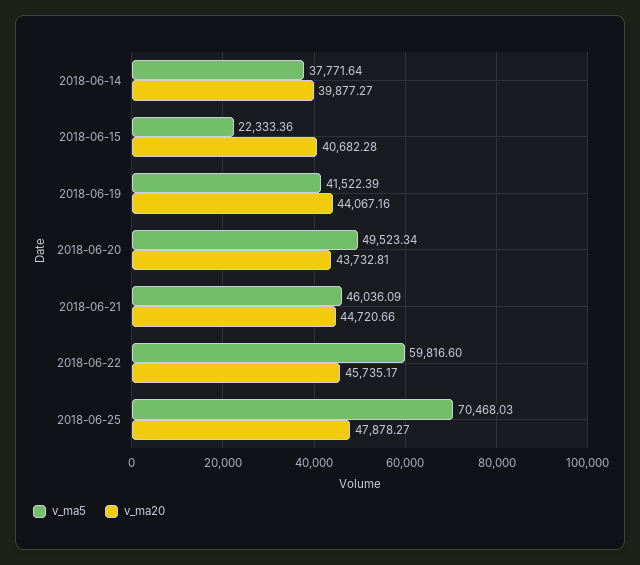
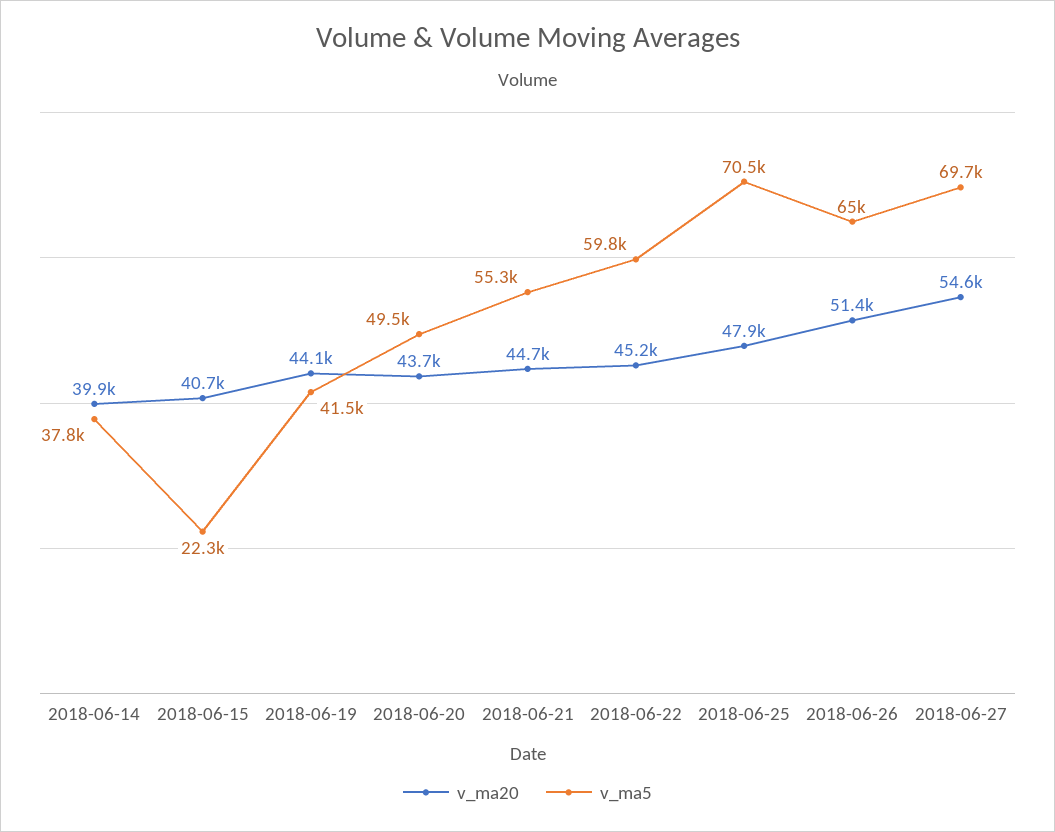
v_ma5, 2018-06-21: 46036.09 -> 55300
v_ma20, 2018-06-22: 45735.17 -> 45200
v_ma20, 2018-06-26: none -> 51400
v_ma5, 2018-06-26: none -> 65000
v_ma20, 2018-06-27: none -> 54600
v_ma5, 2018-06-27: none -> 69700

